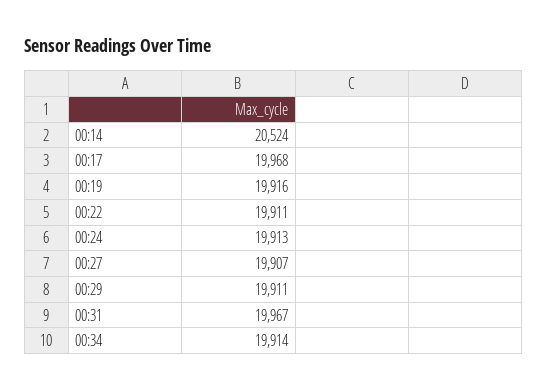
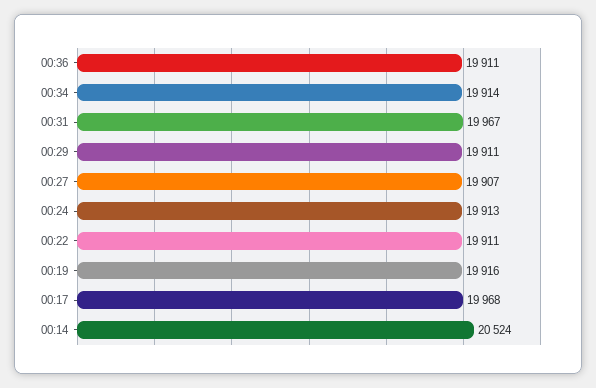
00:36: none -> 19911

